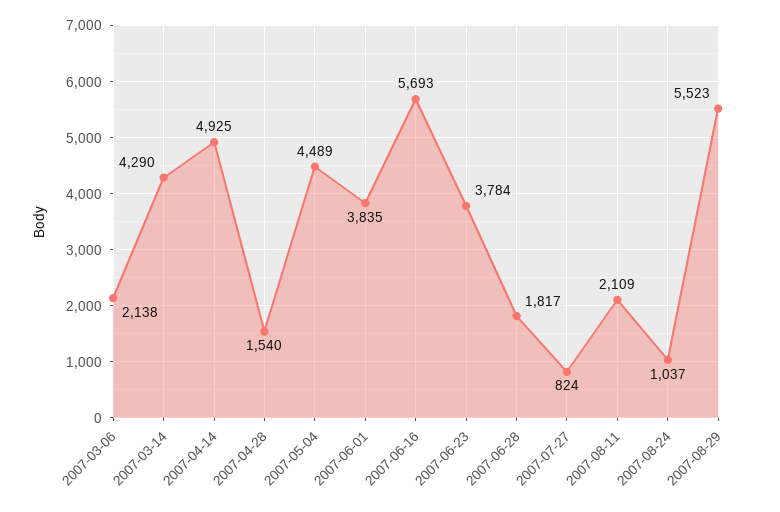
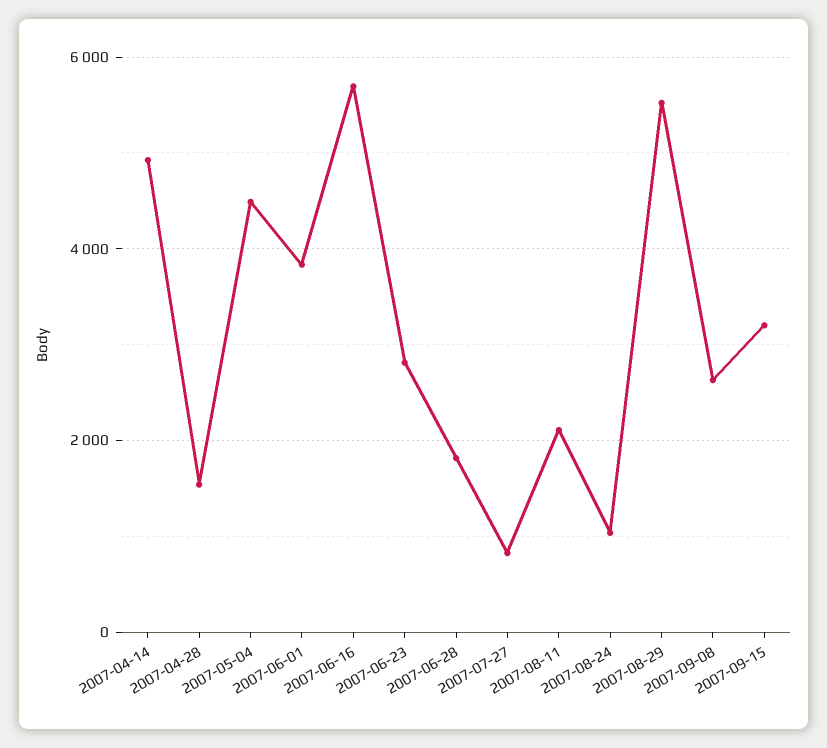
2007-03-06: 2138 -> none
2007-03-14: 4290 -> none
2007-06-23: 3784 -> 2800
2007-09-08: none -> 2600
2007-09-15: none -> 3200

